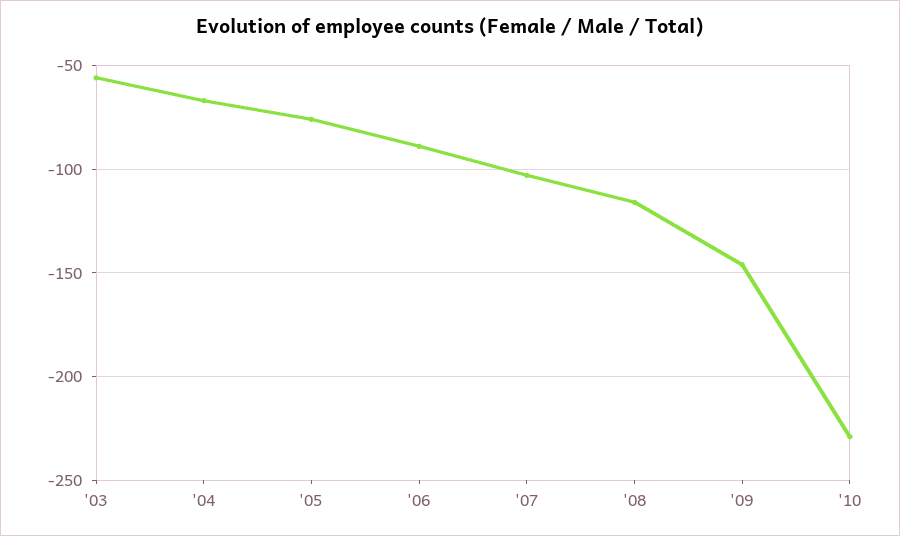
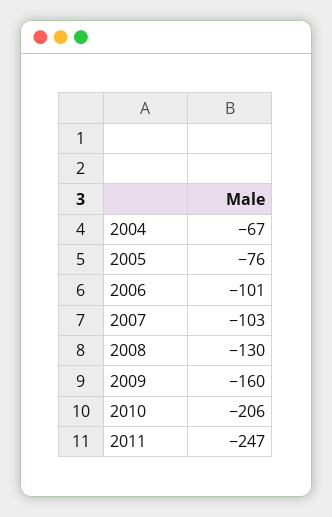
'03: -55 -> none
'06: -90 -> -101
'08: -115 -> -130
'09: -145 -> -160
'10: -230 -> -206
2011: none -> -247

